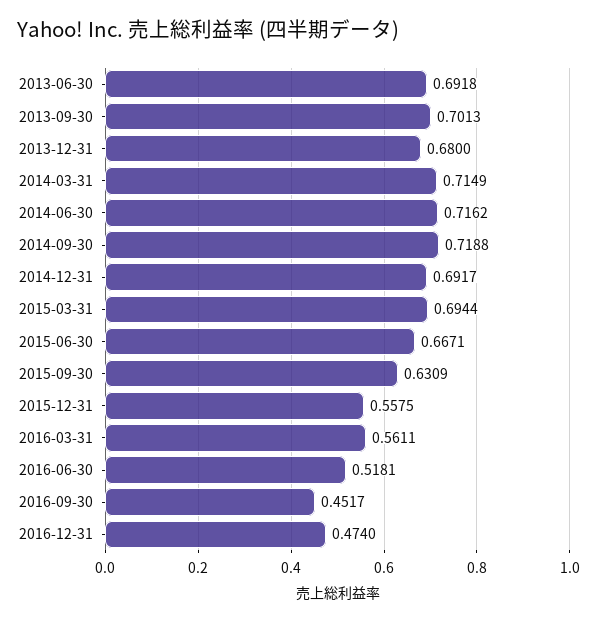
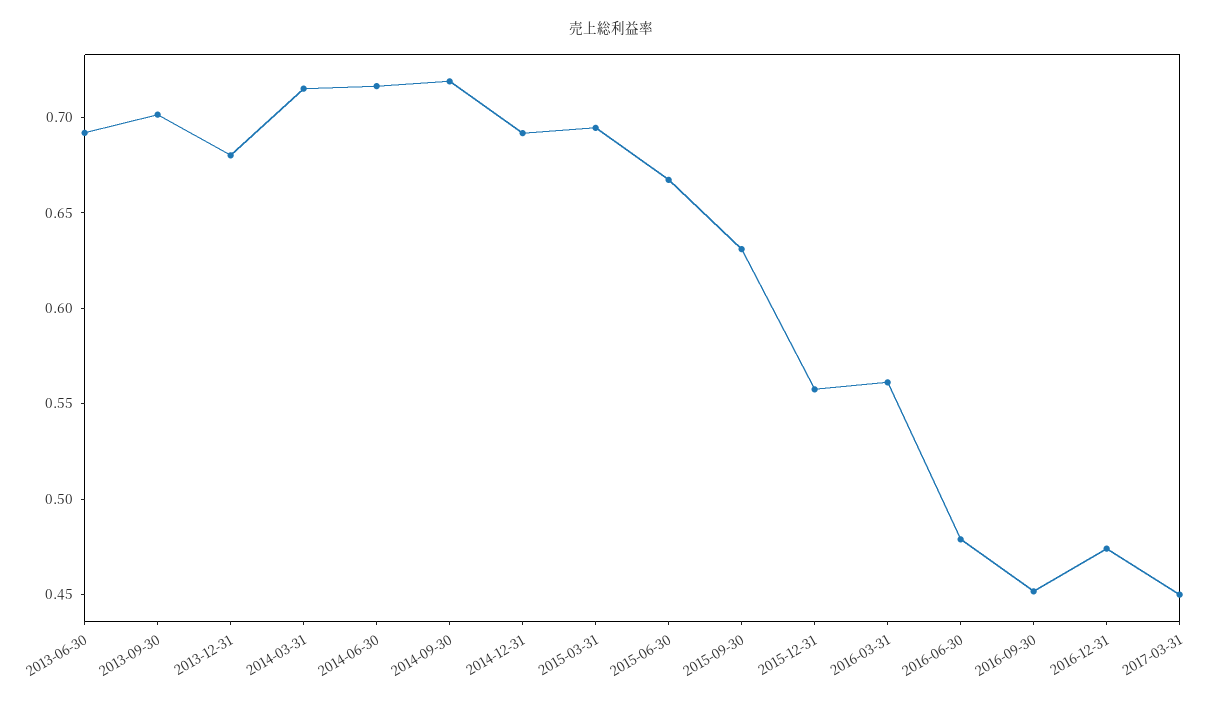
2016-06-30: 0.5181 -> 0.48
2017-03-31: none -> 0.45

